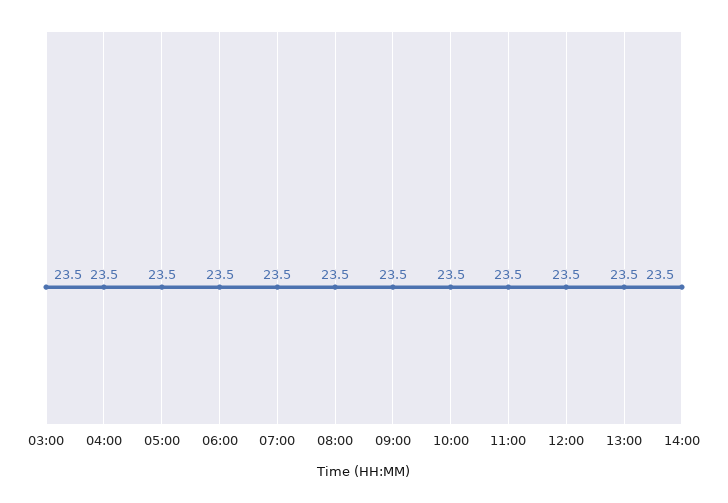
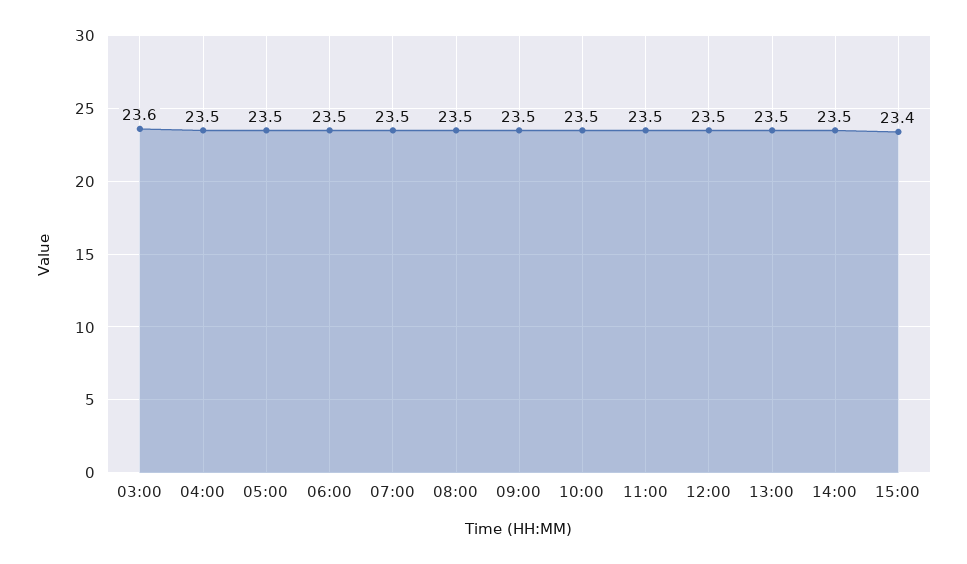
03:00: 23.5 -> 23.6
15:00: none -> 23.4

